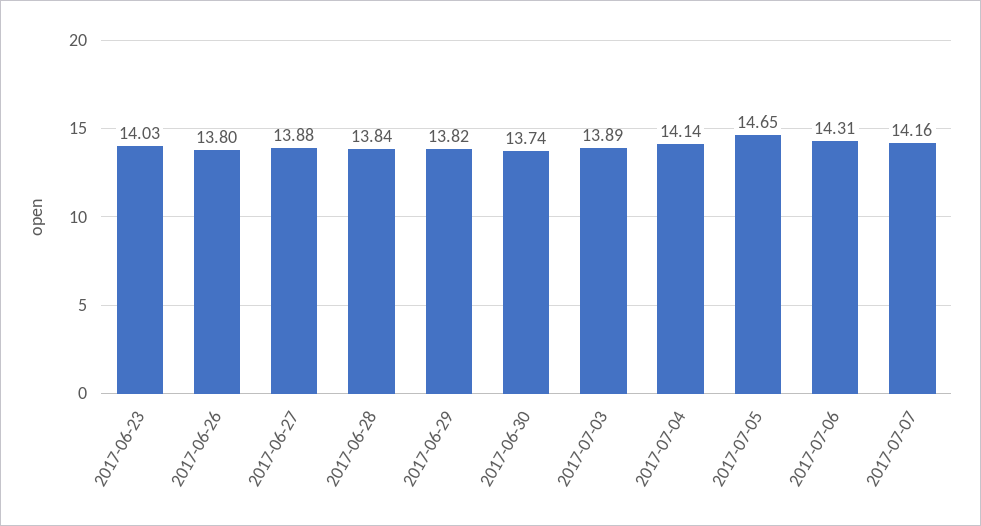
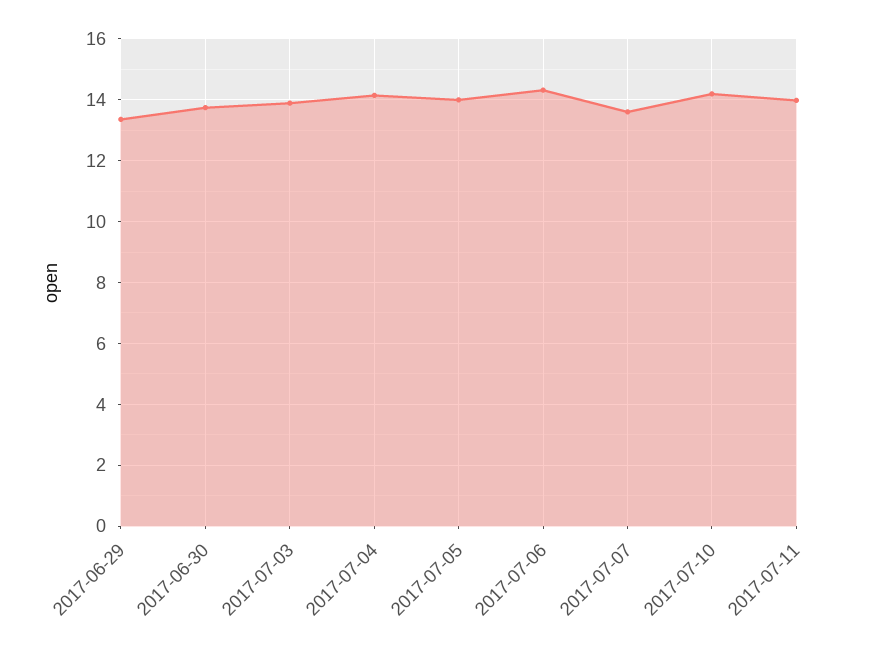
2017-06-23: 14.03 -> none
2017-06-26: 13.8 -> none
2017-06-27: 13.88 -> none
2017-06-28: 13.84 -> none
2017-06-29: 13.82 -> 13.4
2017-07-05: 14.65 -> 14
2017-07-07: 14.16 -> 13.6
2017-07-10: none -> 14.2
2017-07-11: none -> 14

